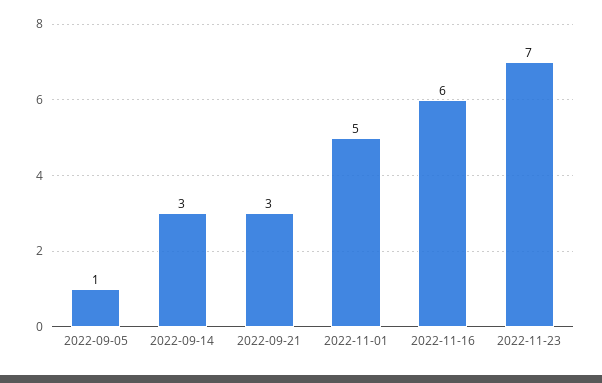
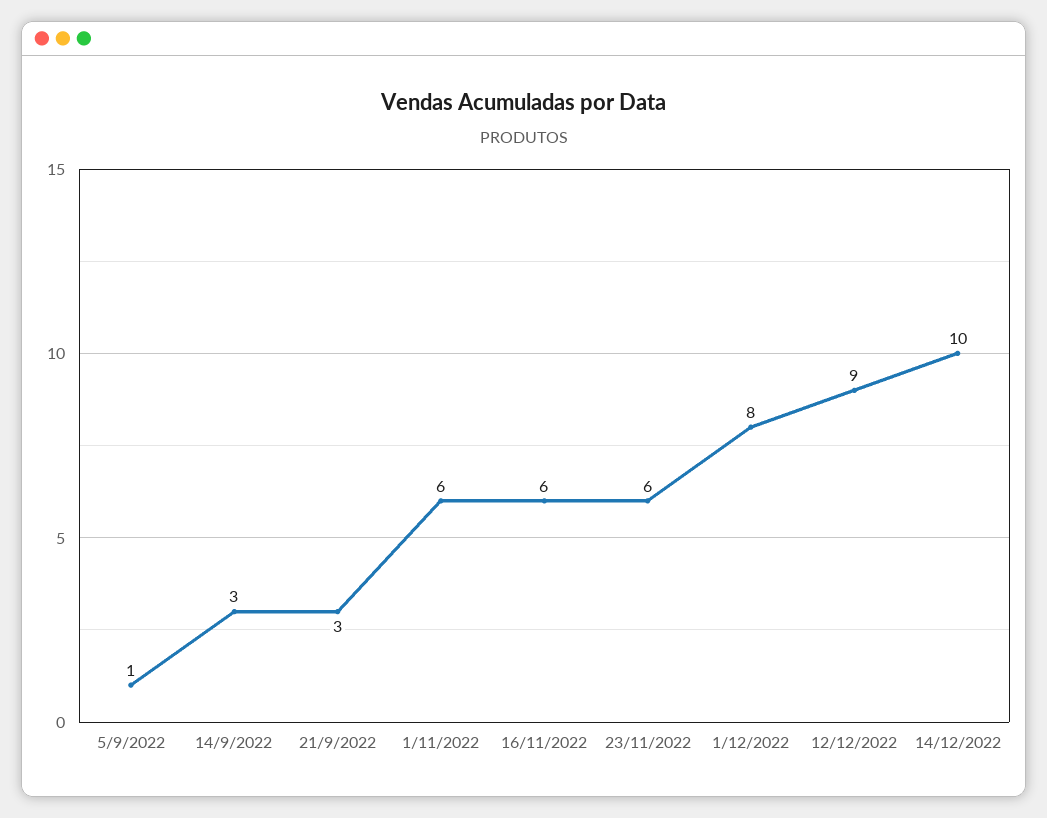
2022-11-01: 5 -> 6
2022-11-23: 7 -> 6
1/12/2022: none -> 8
12/12/2022: none -> 9
14/12/2022: none -> 10

